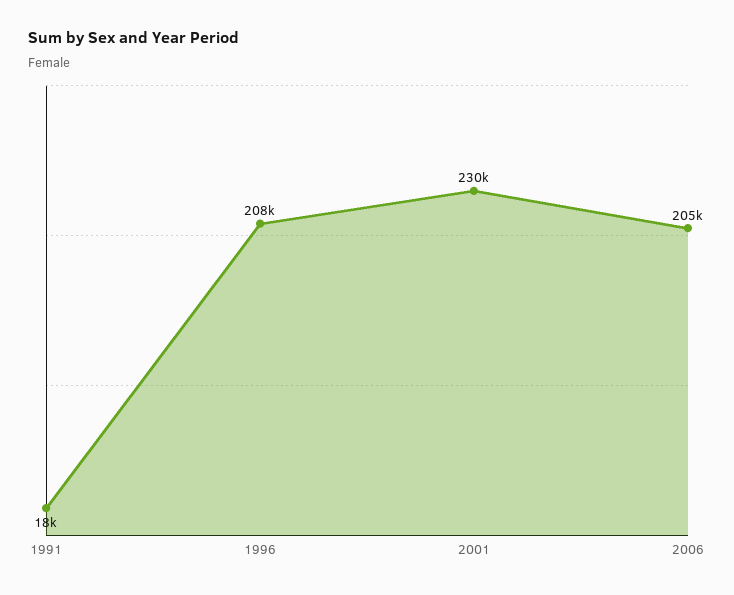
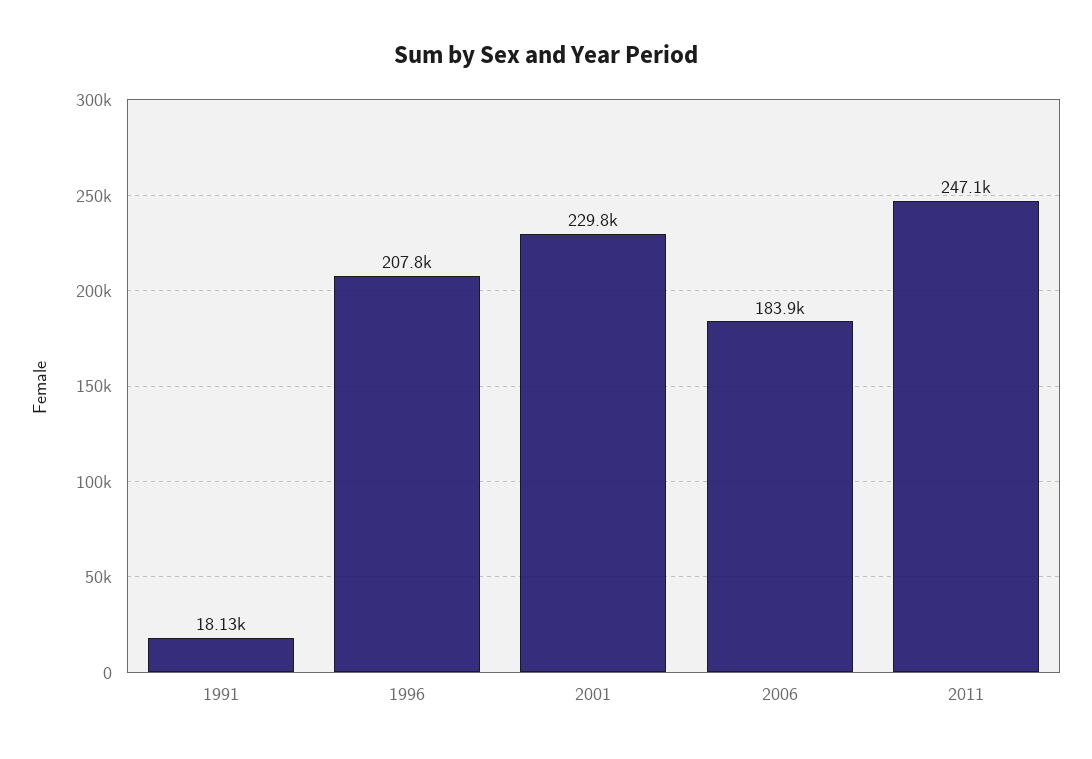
2006: 205000 -> 183900
2011: none -> 247100

